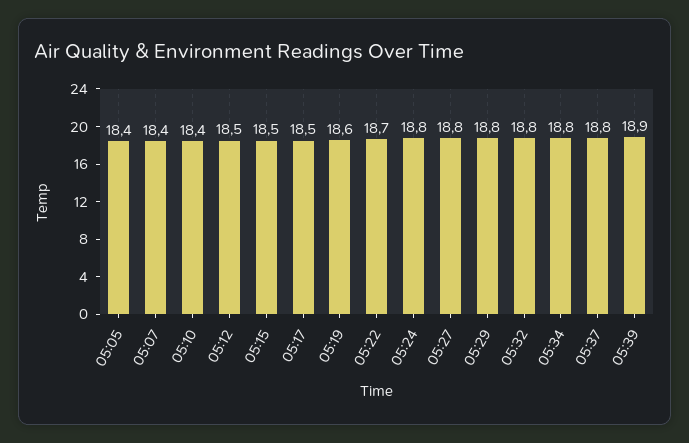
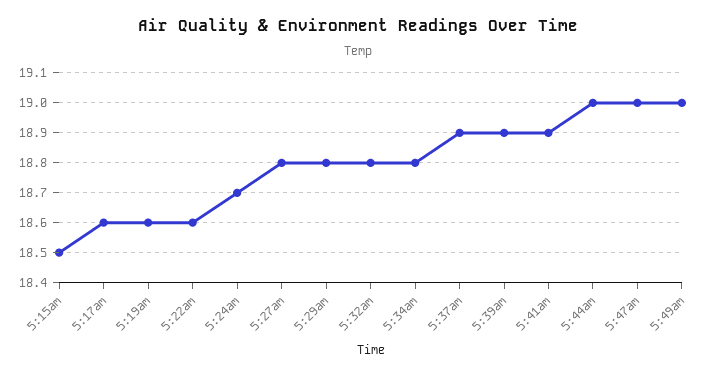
05:05: 18.4 -> none
05:07: 18.4 -> none
05:10: 18.4 -> none
05:12: 18.5 -> none
05:17: 18.5 -> 18.6
05:22: 18.7 -> 18.6
05:24: 18.8 -> 18.7
05:37: 18.8 -> 18.9
5:41am: none -> 18.9
5:44am: none -> 19
5:47am: none -> 19
5:49am: none -> 19

